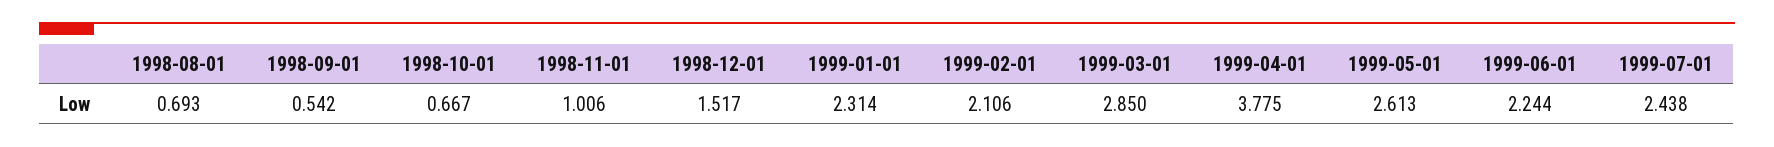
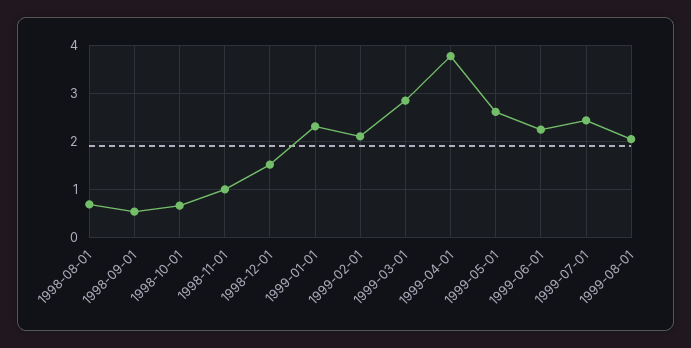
1999-08-01: none -> 2

